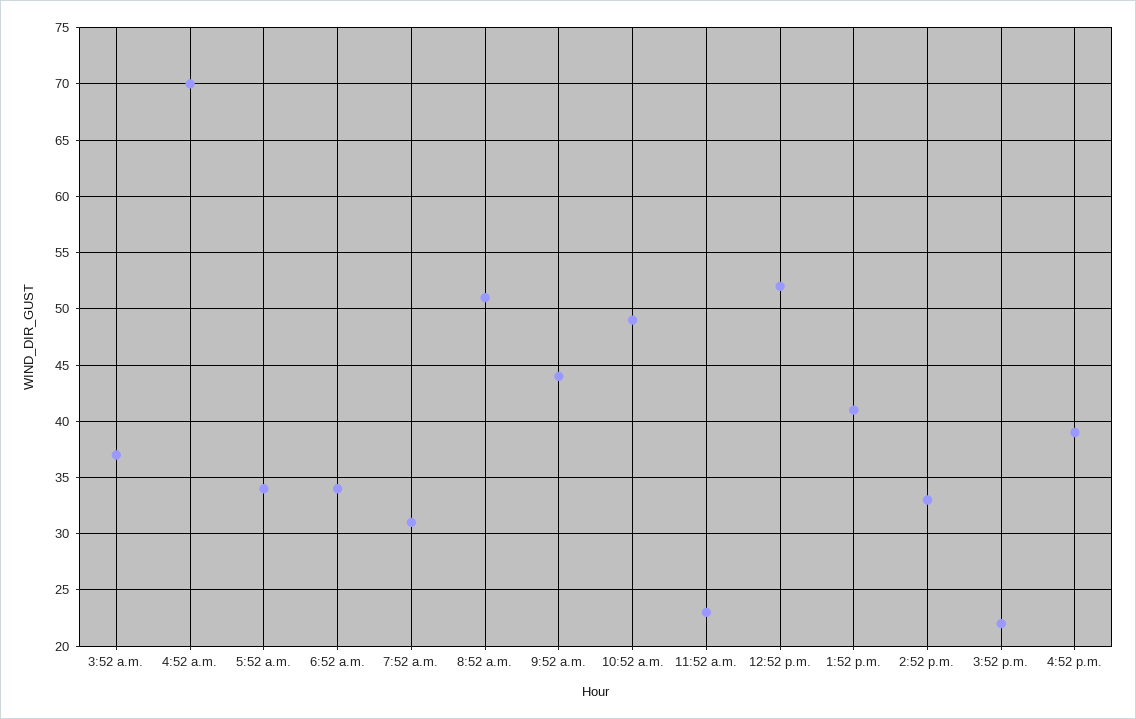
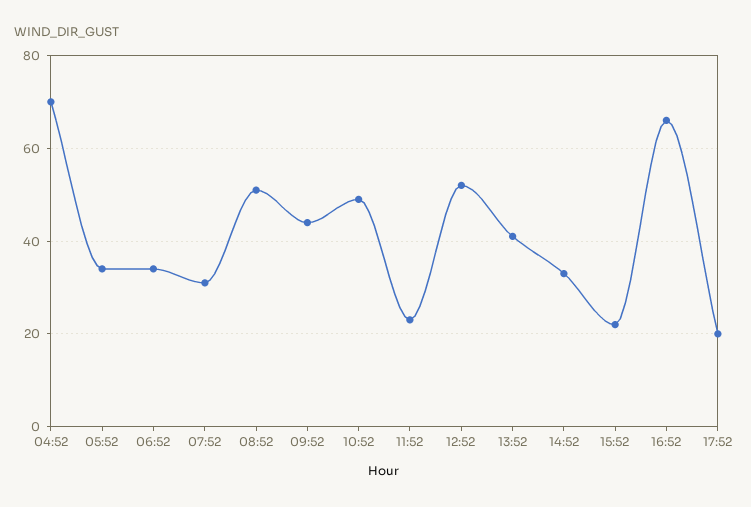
3:52 a.m.: 37 -> none
4:52 p.m.: 39 -> 65
17:52: none -> 20

